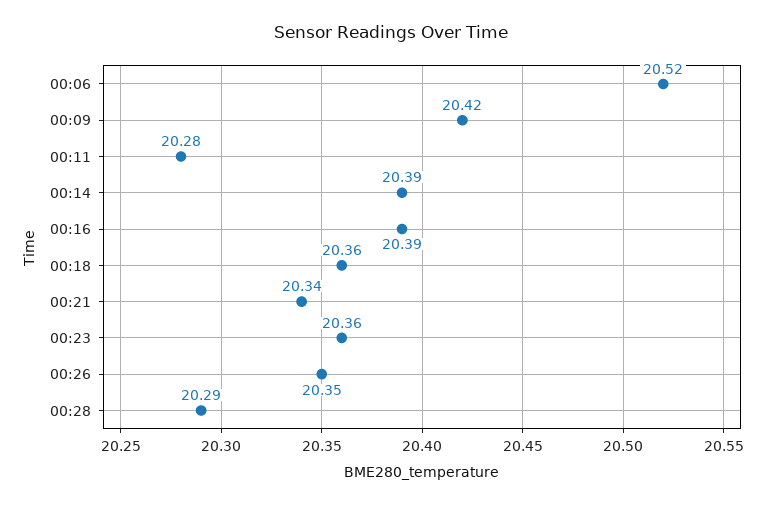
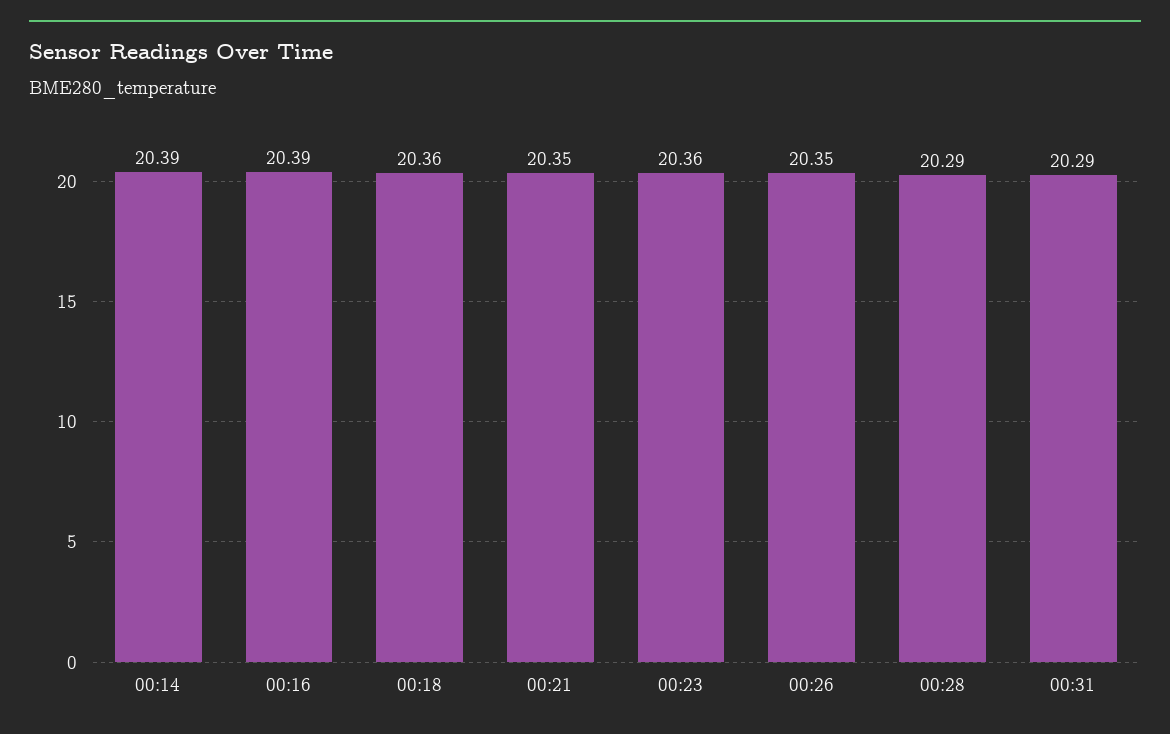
00:06: 20.52 -> none
00:09: 20.42 -> none
00:11: 20.28 -> none
00:21: 20.34 -> 20.35
00:31: none -> 20.29

